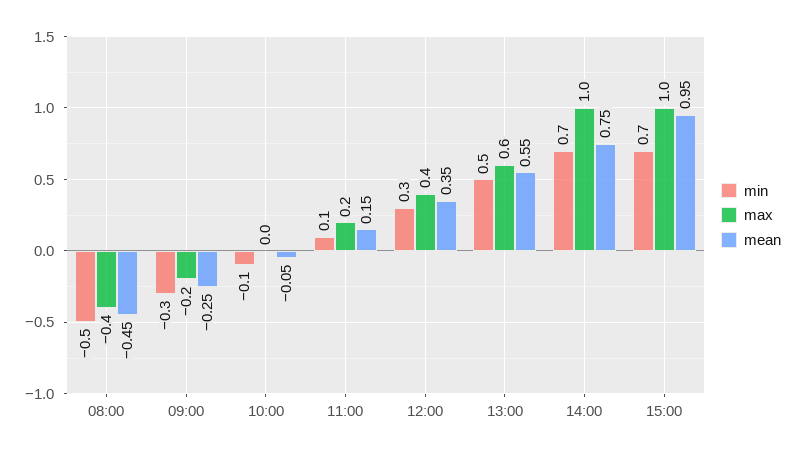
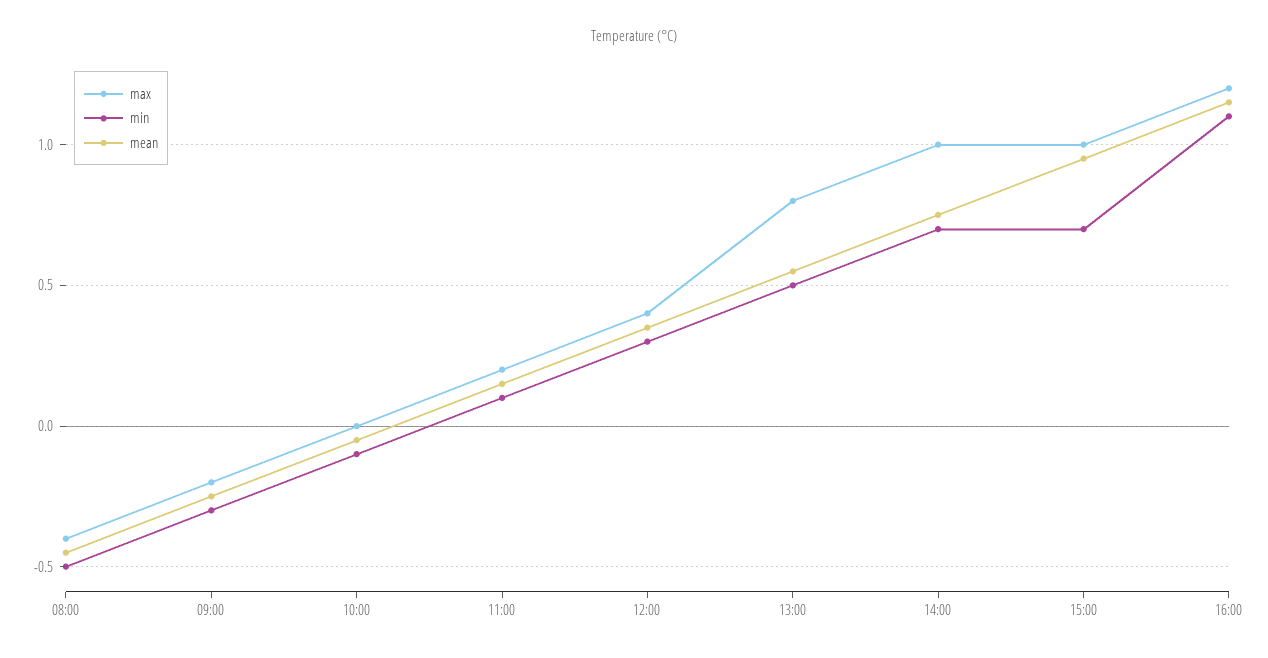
max, 13:00: 0.6 -> 0.8
max, 16:00: none -> 1.2
min, 16:00: none -> 1.1
mean, 16:00: none -> 1.15

